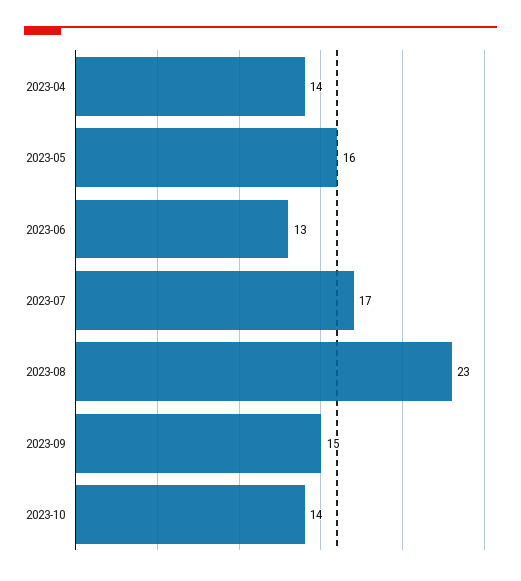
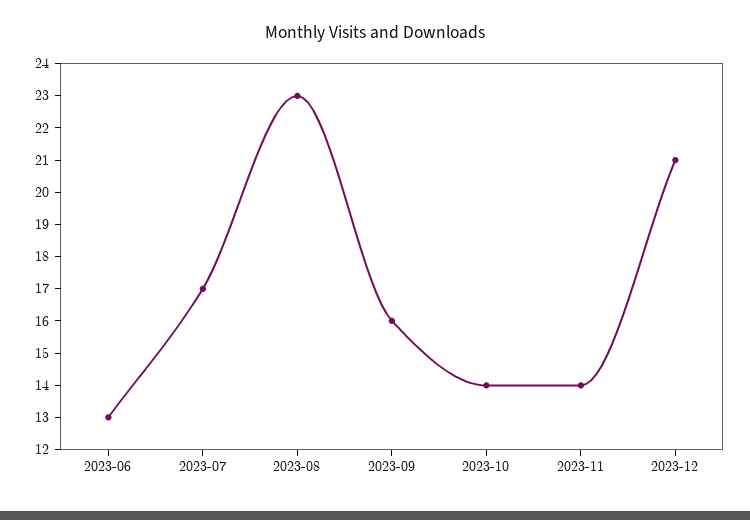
2023-04: 14 -> none
2023-05: 16 -> none
2023-09: 15 -> 16
2023-11: none -> 14
2023-12: none -> 21

